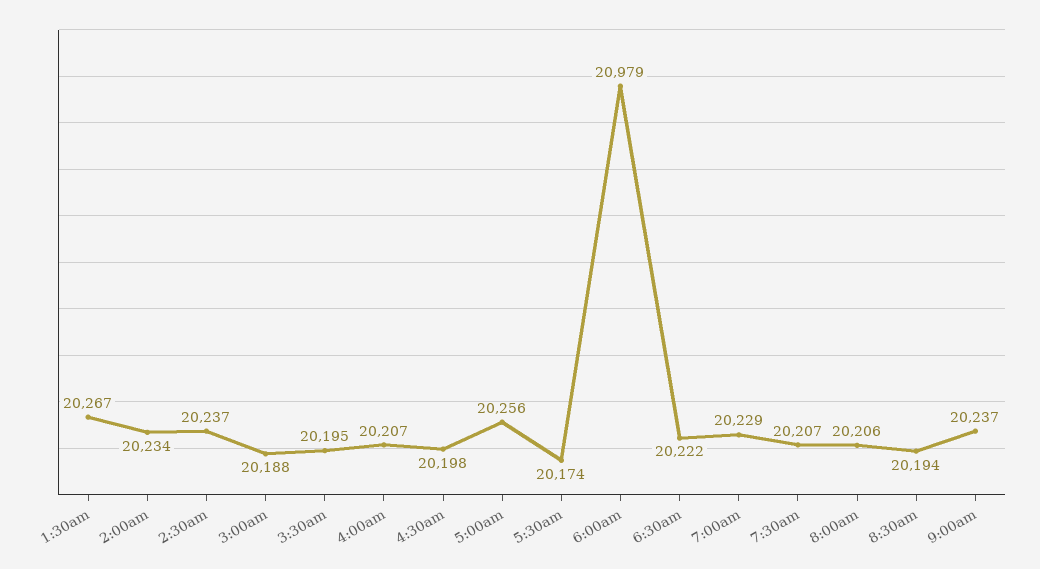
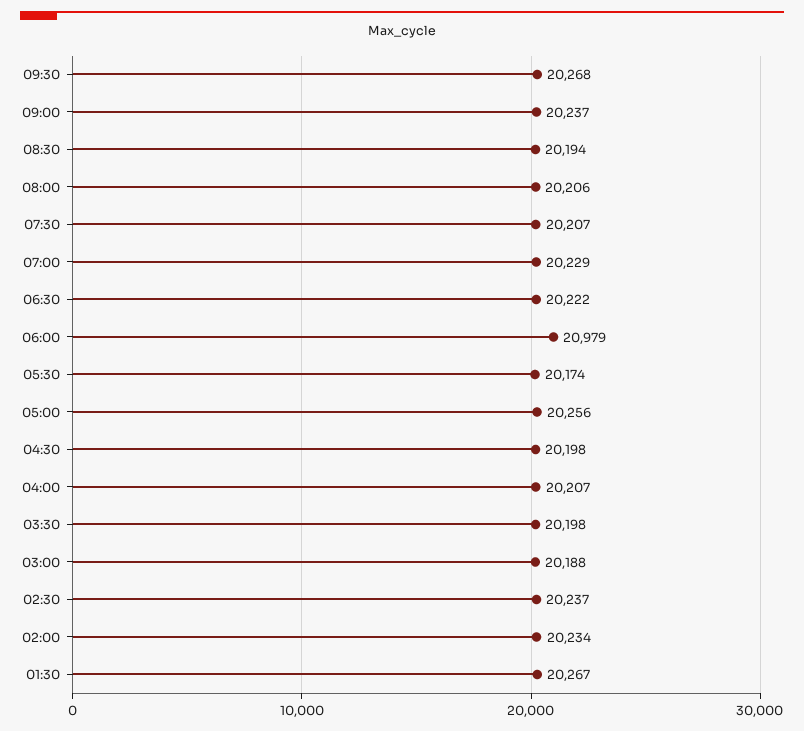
3:30am: 20195 -> 20198
09:30: none -> 20268

